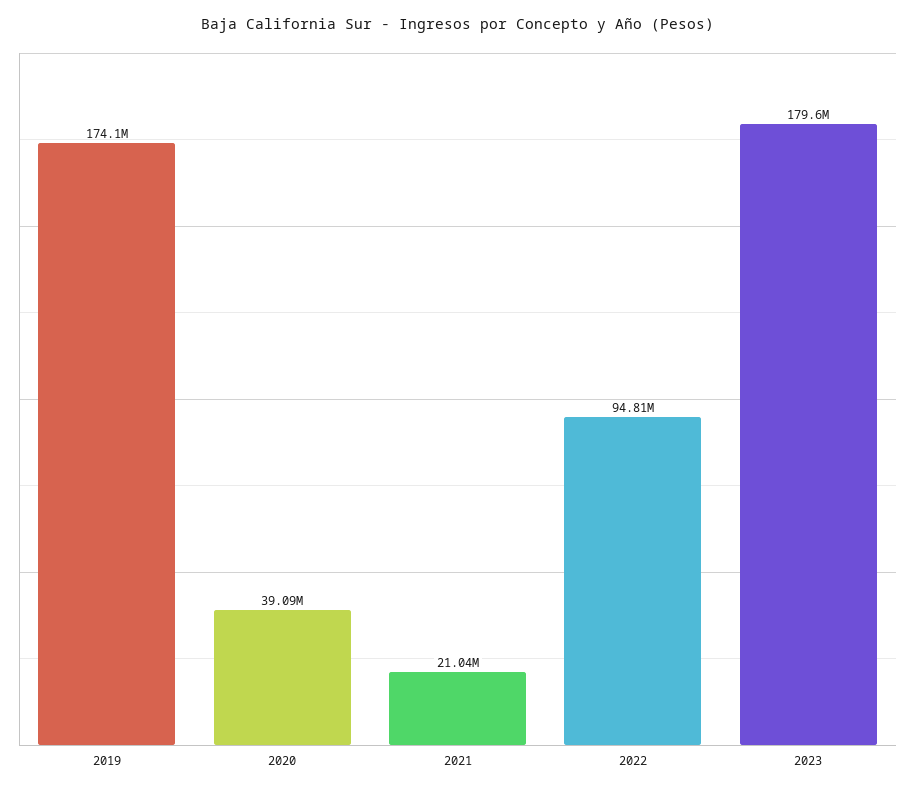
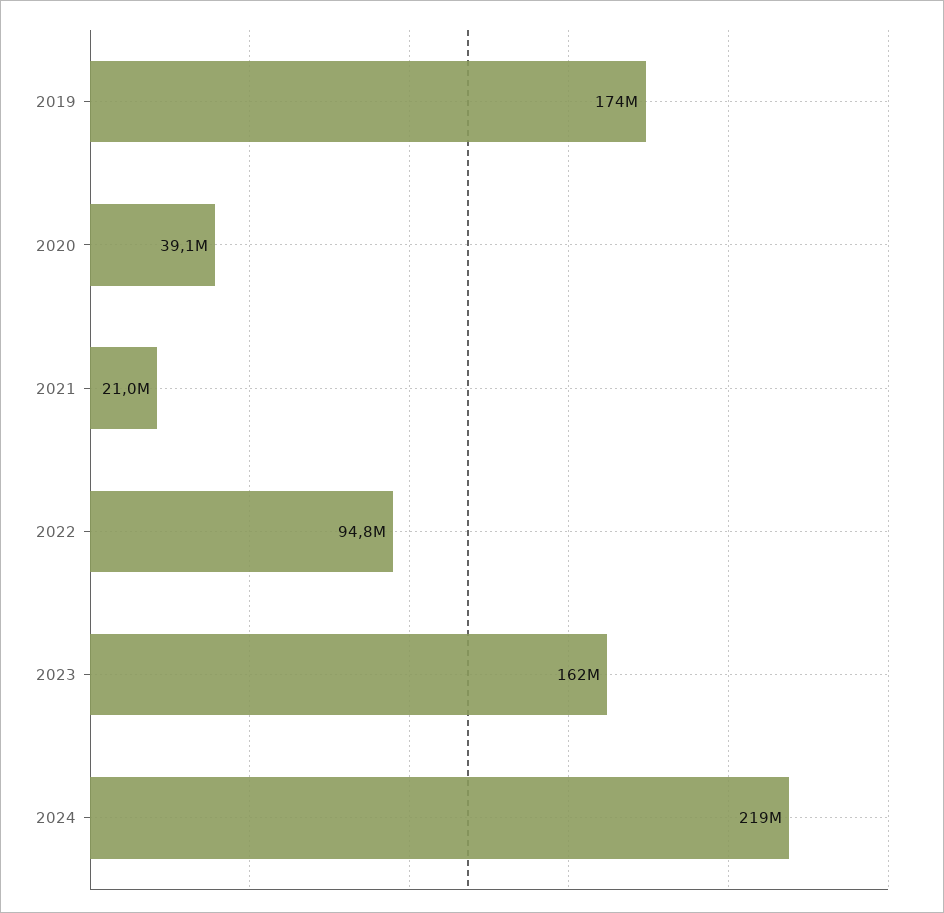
2023: 179600000 -> 162000000
2024: none -> 219000000

